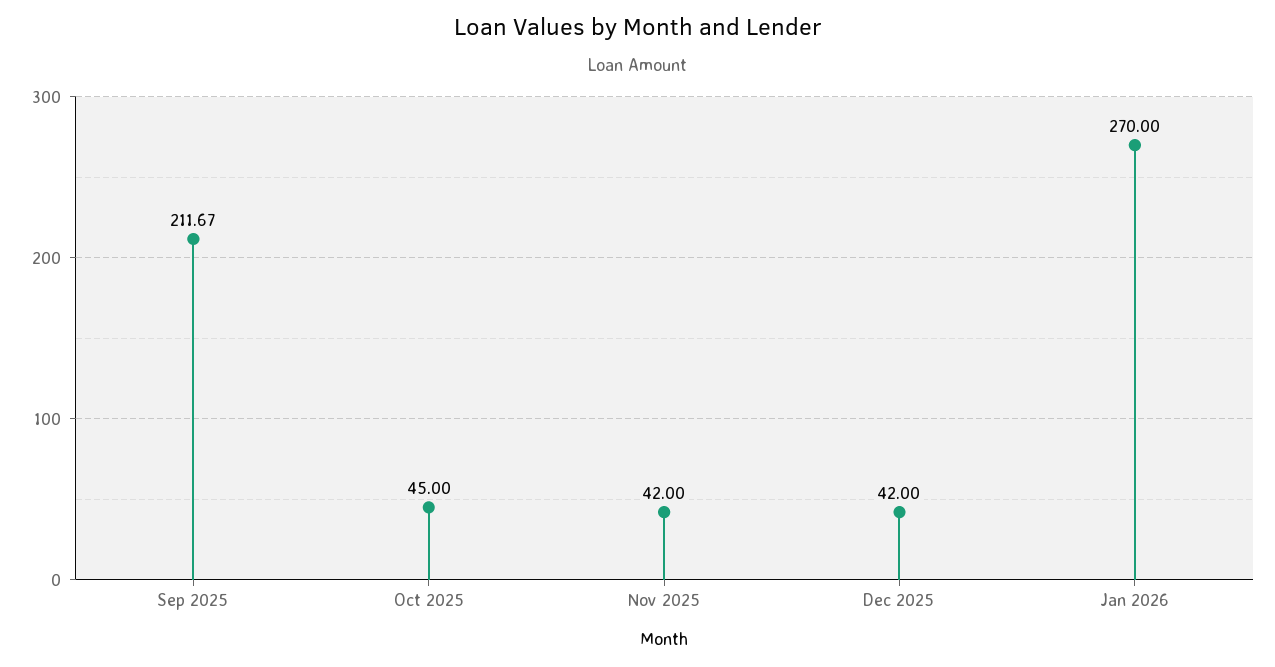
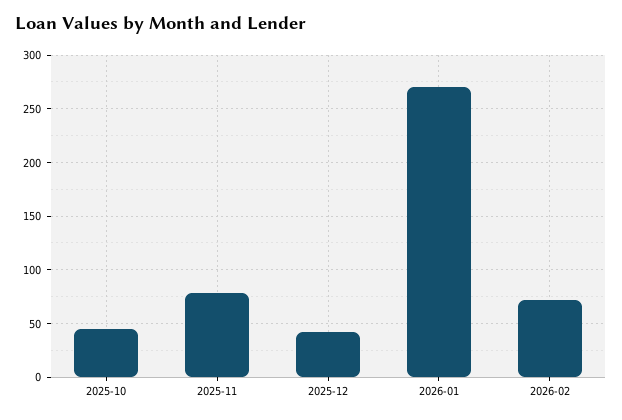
Sep 2025: 211.67 -> none
Nov 2025: 42 -> 80
2026-02: none -> 70

